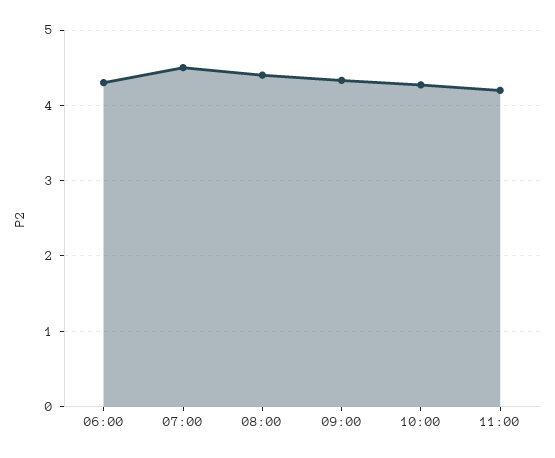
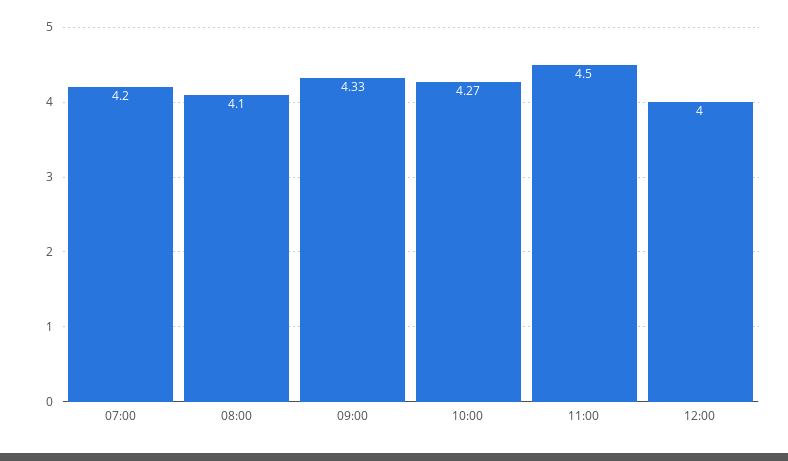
06:00: 4.3 -> none
07:00: 4.5 -> 4.2
08:00: 4.4 -> 4.1
11:00: 4.2 -> 4.5
12:00: none -> 4

